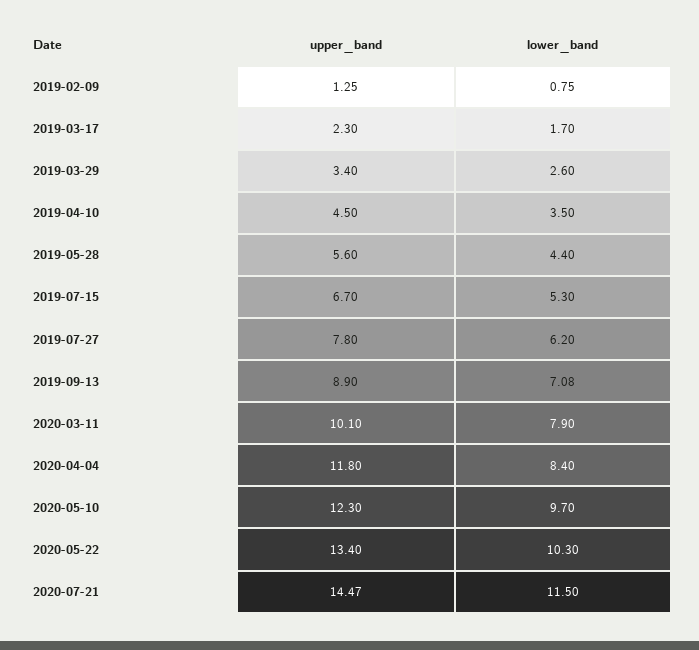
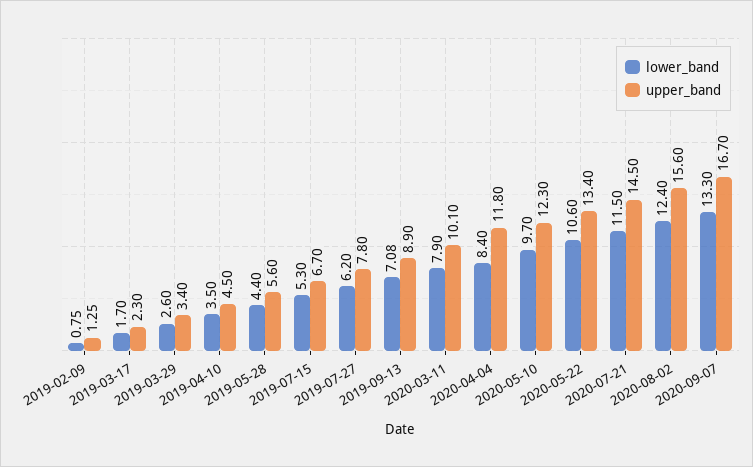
lower_band, 2020-05-22: 10.3 -> 10.6
upper_band, 2020-07-21: 14.47 -> 14.5
lower_band, 2020-08-02: none -> 12.4
upper_band, 2020-08-02: none -> 15.6
lower_band, 2020-09-07: none -> 13.3
upper_band, 2020-09-07: none -> 16.7

